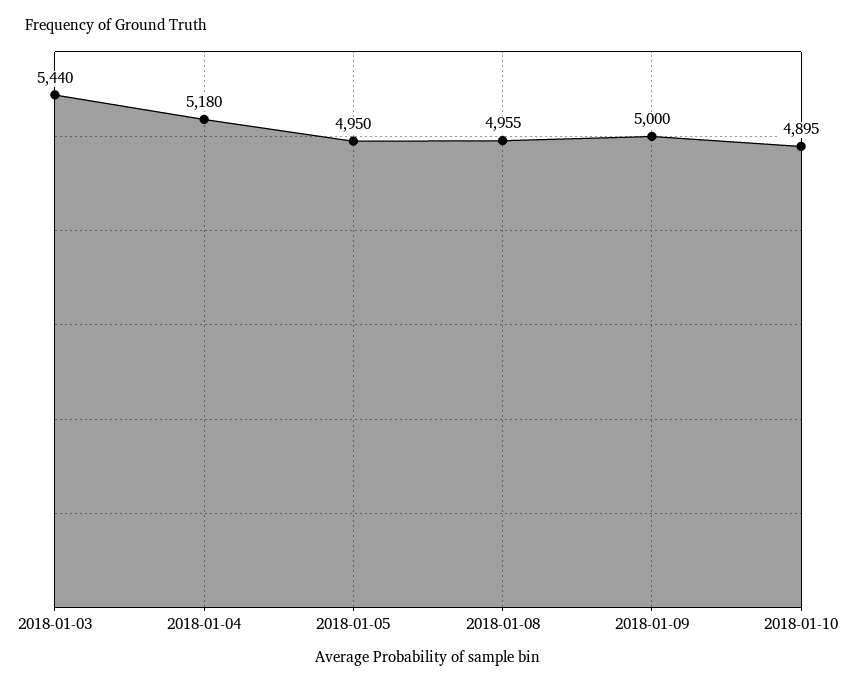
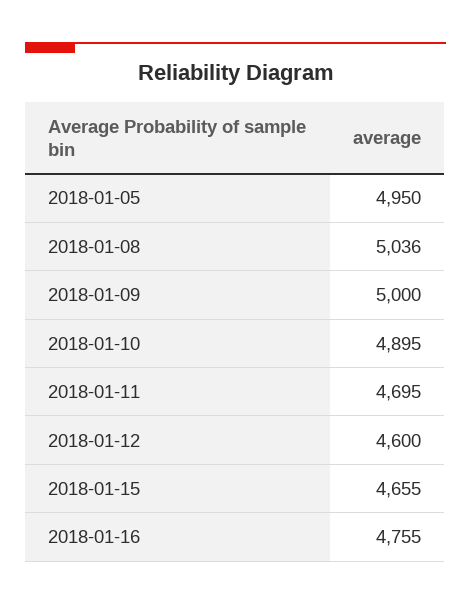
2018-01-03: 5440 -> none
2018-01-04: 5180 -> none
2018-01-08: 4955 -> 5036
2018-01-11: none -> 4695
2018-01-12: none -> 4600
2018-01-15: none -> 4655
2018-01-16: none -> 4755

